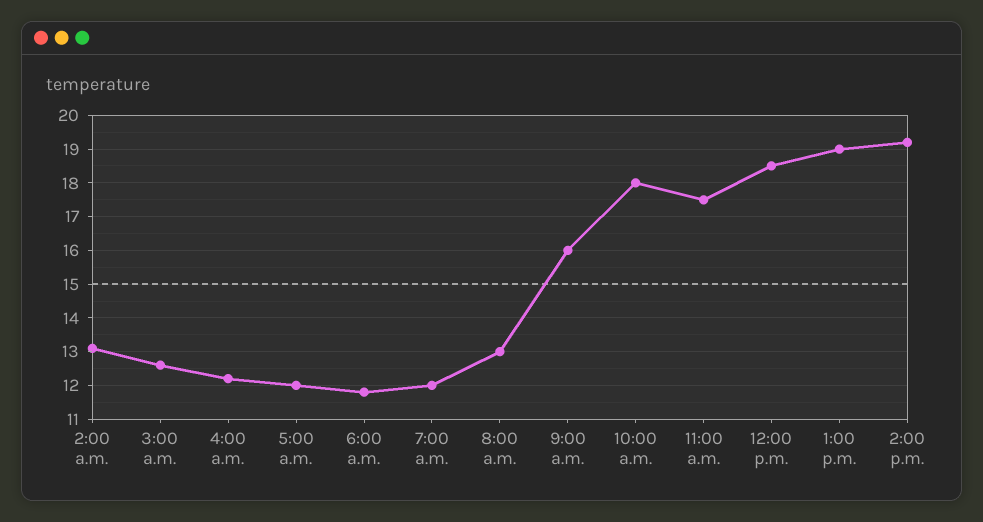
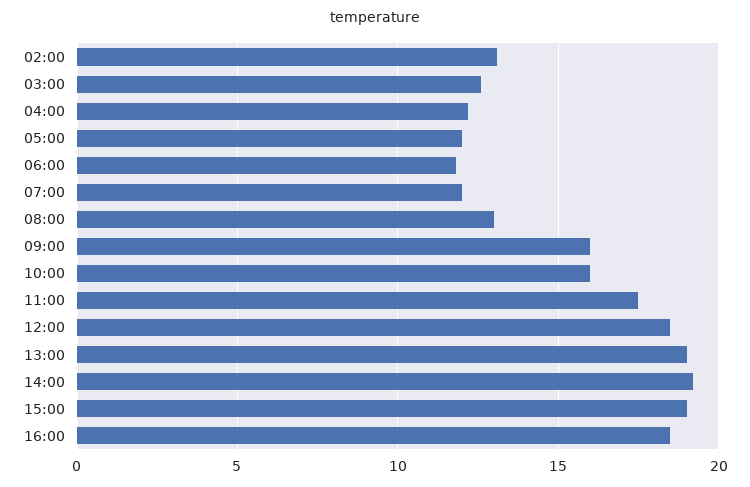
10:00 a.m.: 18 -> 16
15:00: none -> 19
16:00: none -> 18.5

